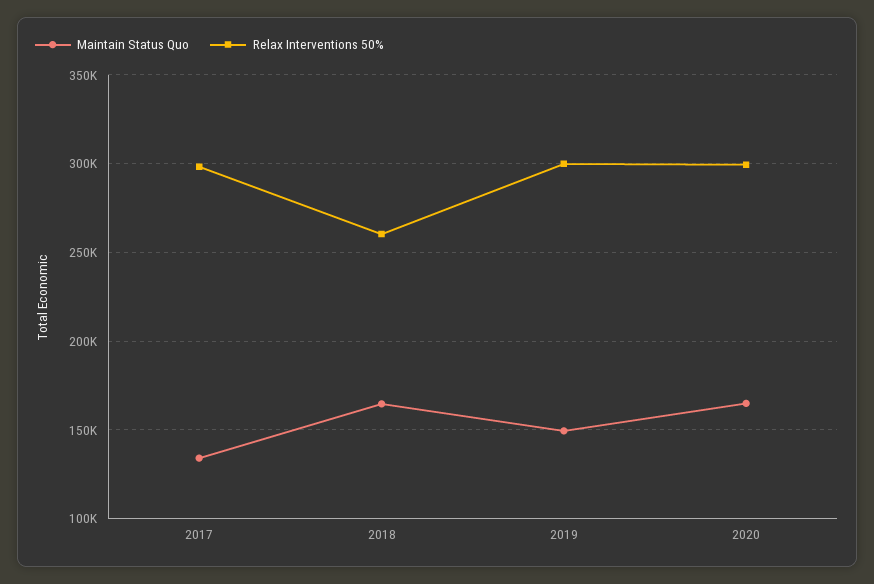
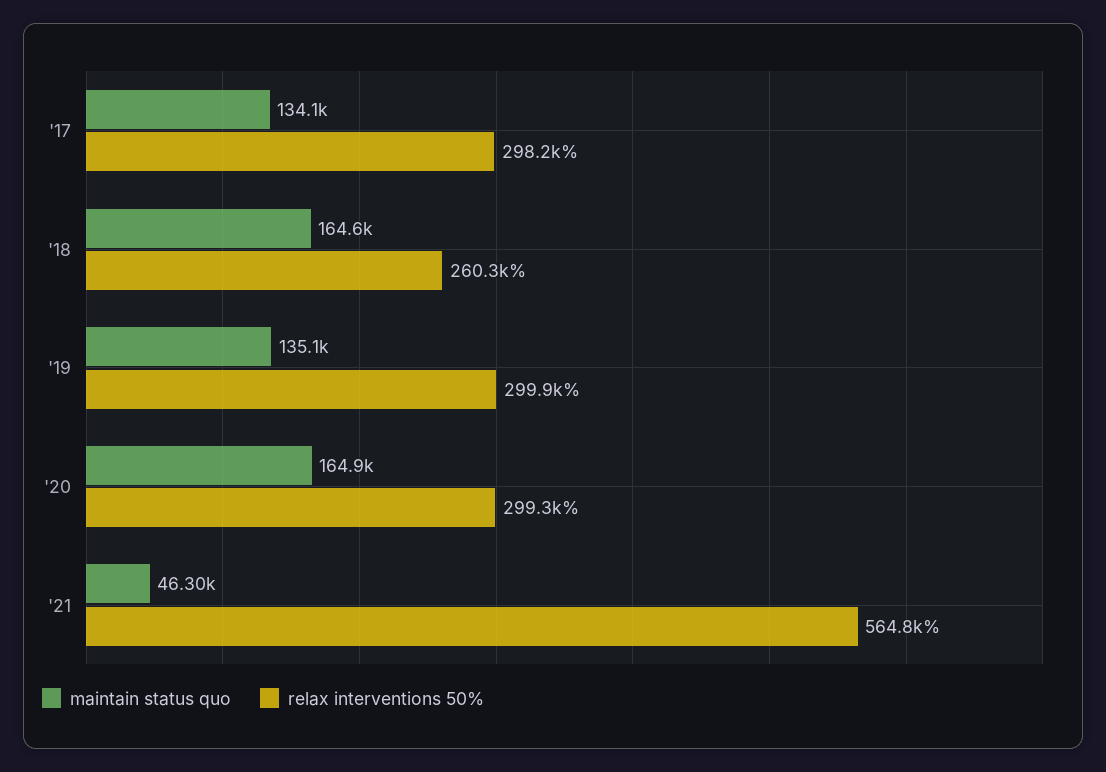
Maintain Status Quo, 2019: 150000 -> 135100
Maintain Status Quo, '21: none -> 46300
Relax Interventions 50%, '21: none -> 564800

